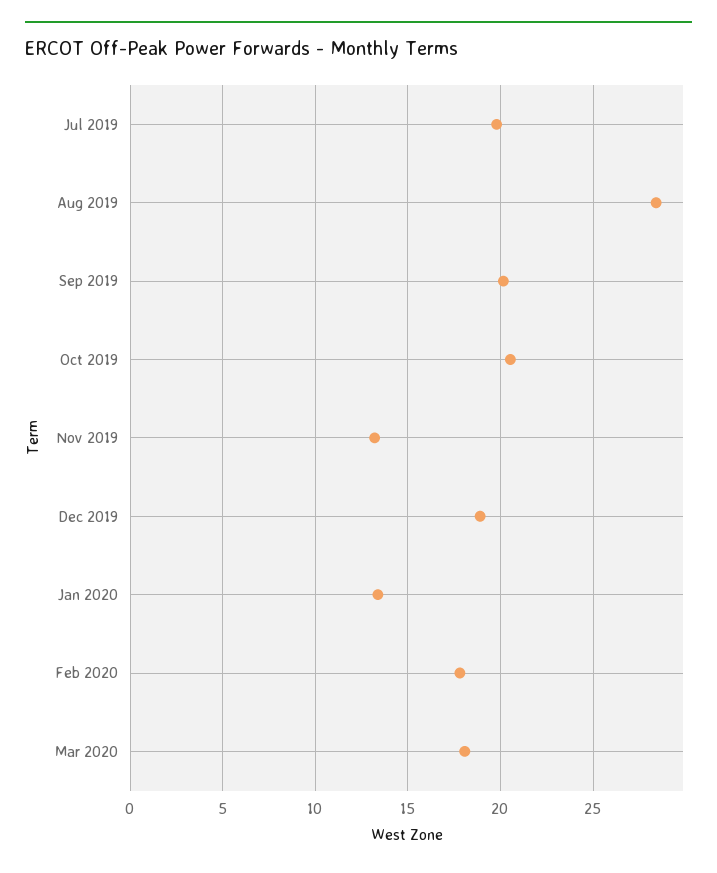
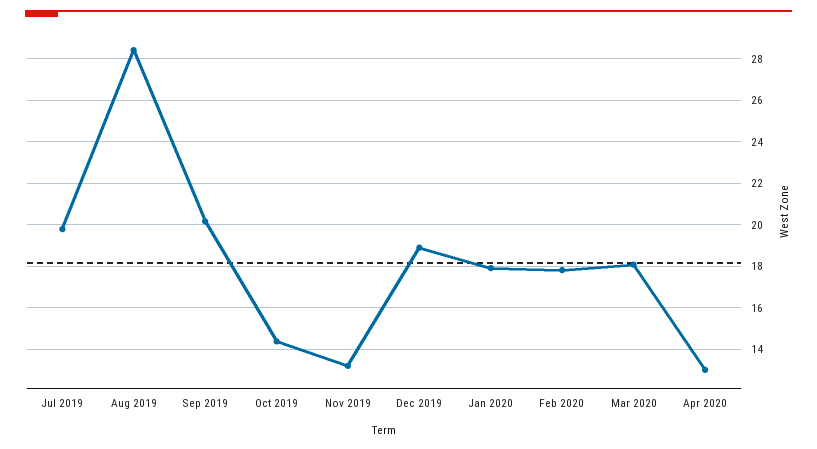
Oct 2019: 20.5 -> 14.5
Jan 2020: 13.5 -> 18
Apr 2020: none -> 13

